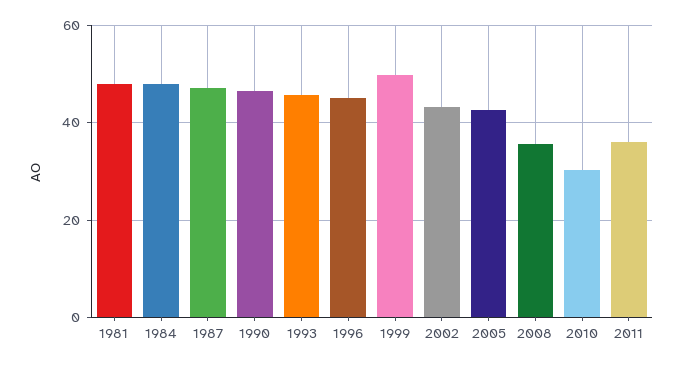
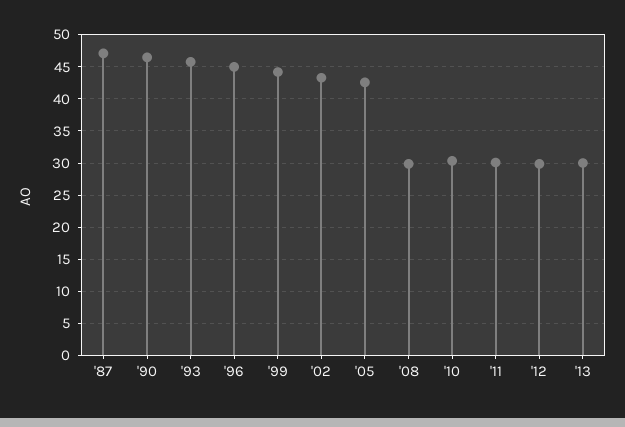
1981: 48 -> none
1984: 48 -> none
1999: 50 -> 44
2008: 36 -> 30
2011: 36 -> 30
'12: none -> 30
'13: none -> 30

